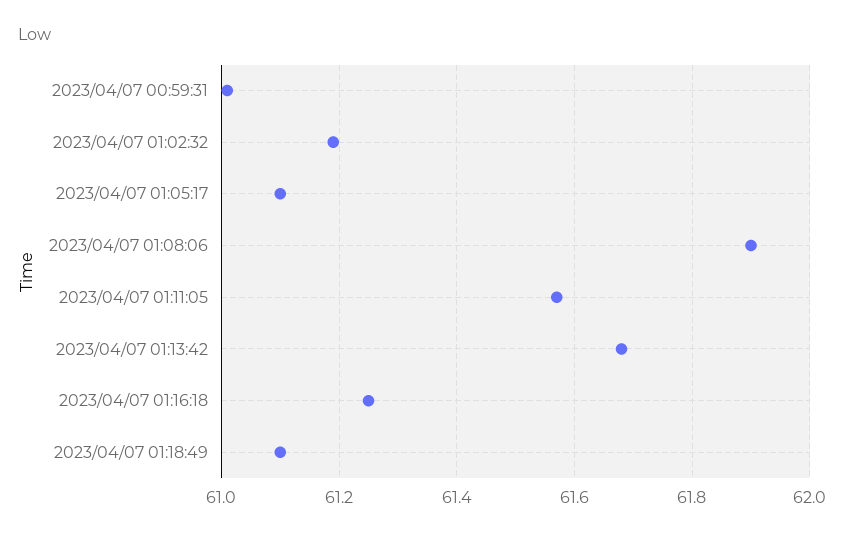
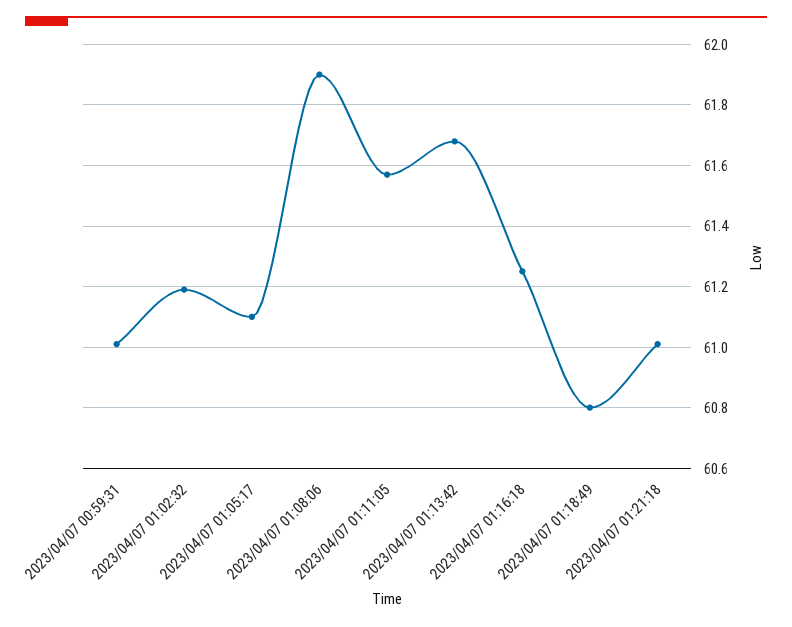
2023/04/07 01:18:49: 61.1 -> 60.8
2023/04/07 01:21:18: none -> 61

